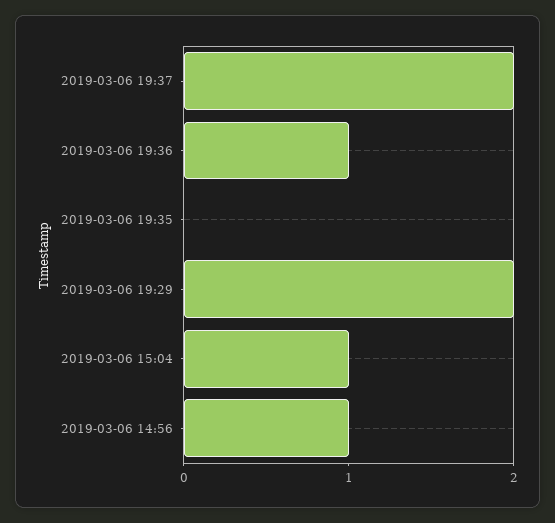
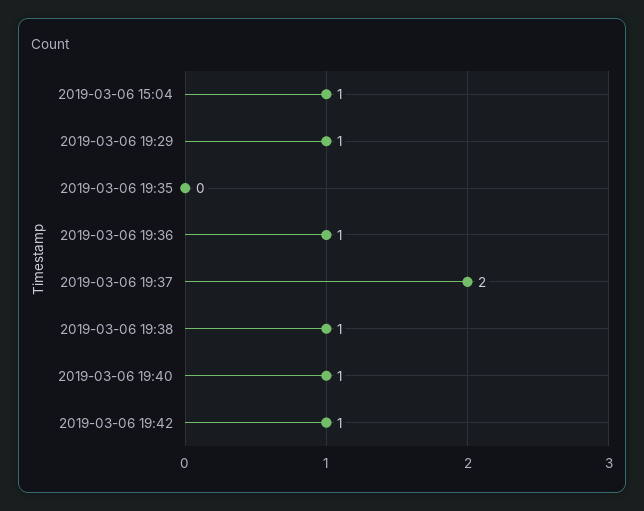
2019-03-06 19:29: 2 -> 1
2019-03-06 14:56: 1 -> none
2019-03-06 19:38: none -> 1
2019-03-06 19:40: none -> 1
2019-03-06 19:42: none -> 1

